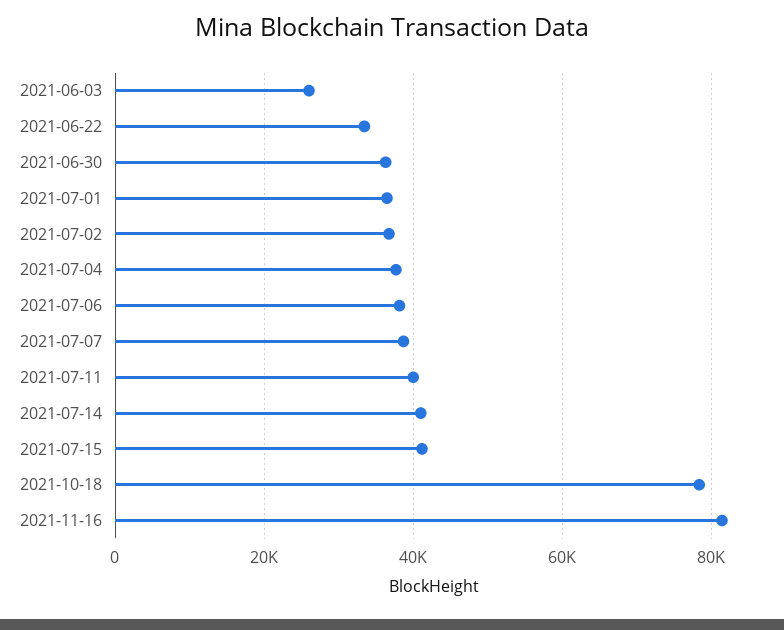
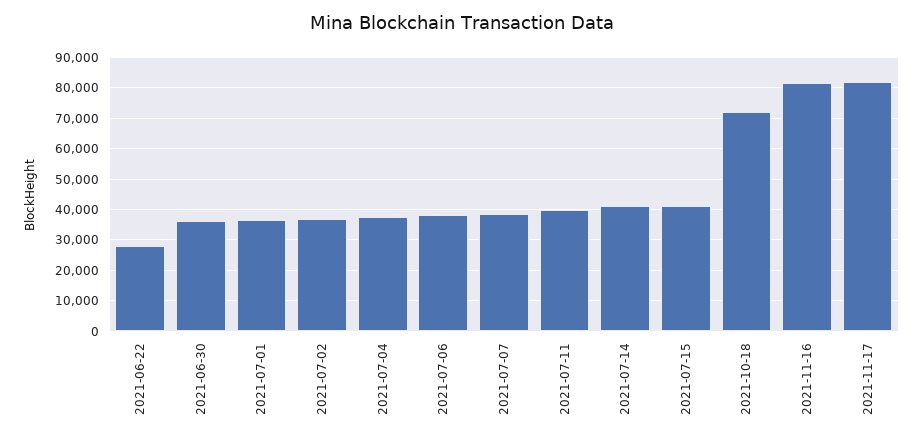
2021-06-03: 26000 -> none
2021-06-22: 34000 -> 28000
2021-10-18: 78000 -> 72000
2021-11-17: none -> 82000

